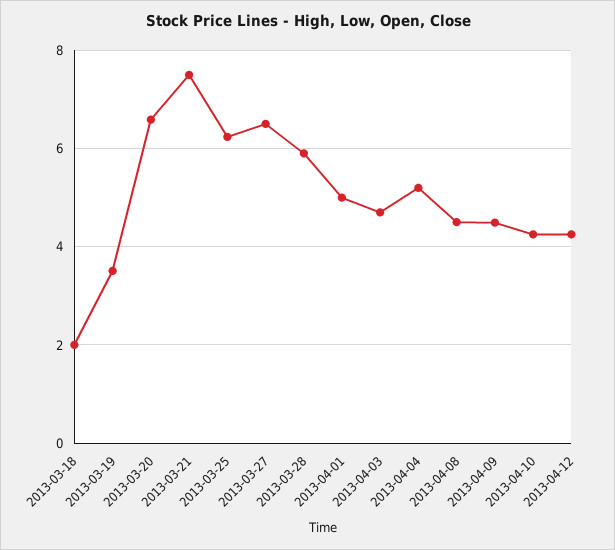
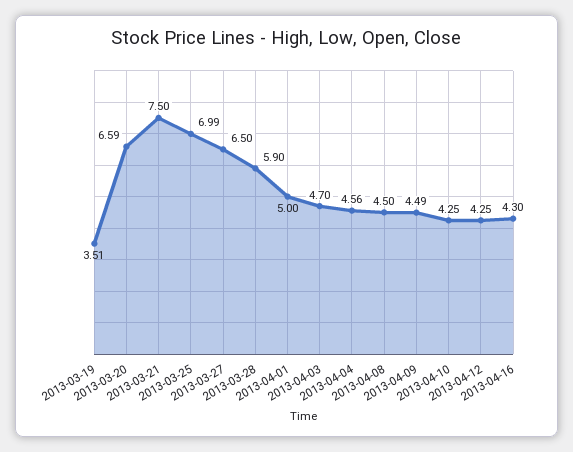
2013-03-18: 2 -> none
2013-03-25: 6.2 -> 6.99
2013-04-04: 5.2 -> 4.56
2013-04-16: none -> 4.3

